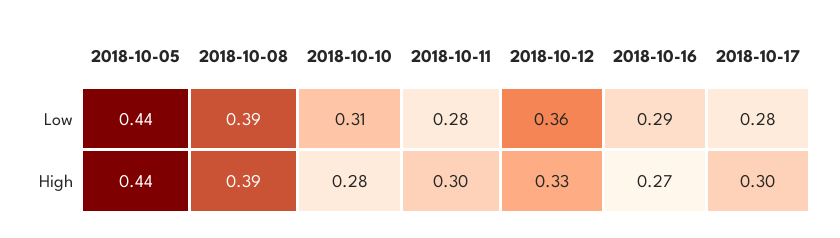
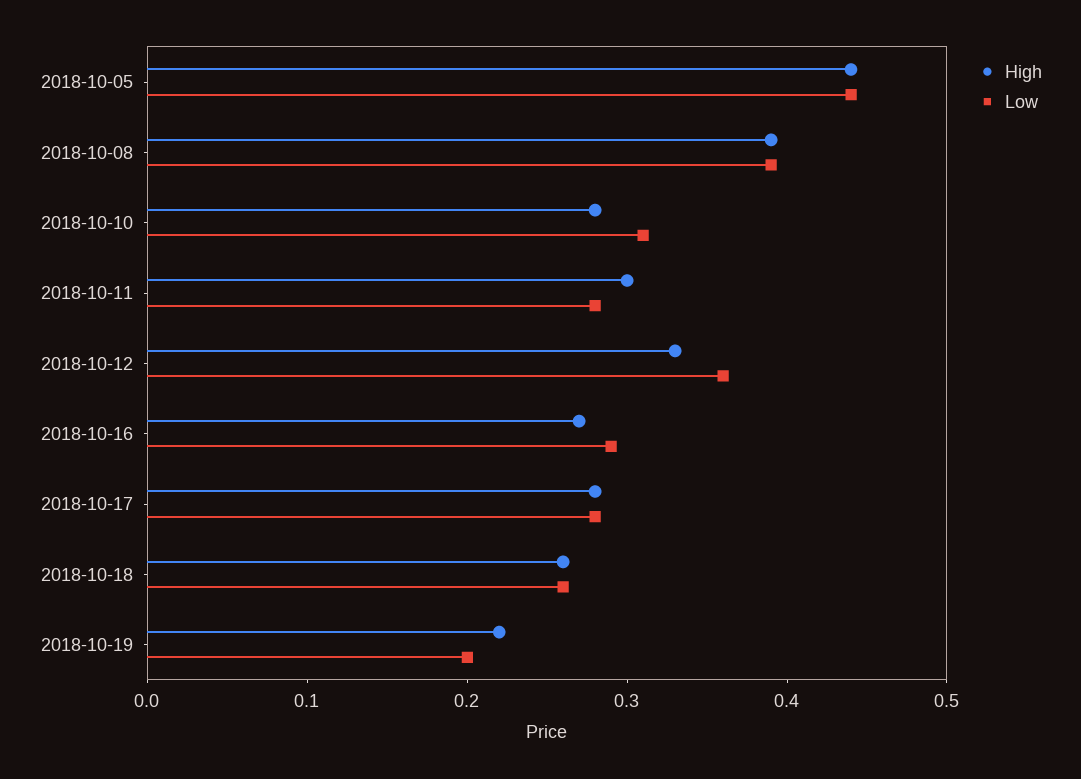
High, 2018-10-17: 0.3 -> 0.28
High, 2018-10-18: none -> 0.26
Low, 2018-10-18: none -> 0.26
High, 2018-10-19: none -> 0.22
Low, 2018-10-19: none -> 0.2

